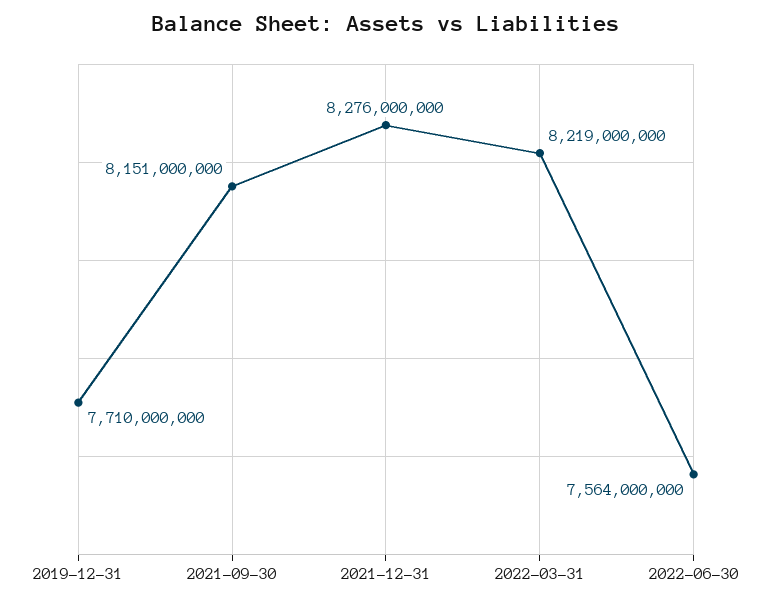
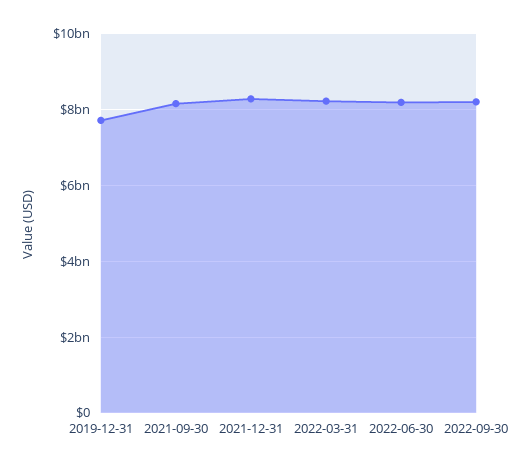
2022-06-30: 7564000000 -> 8200000000
2022-09-30: none -> 8200000000

